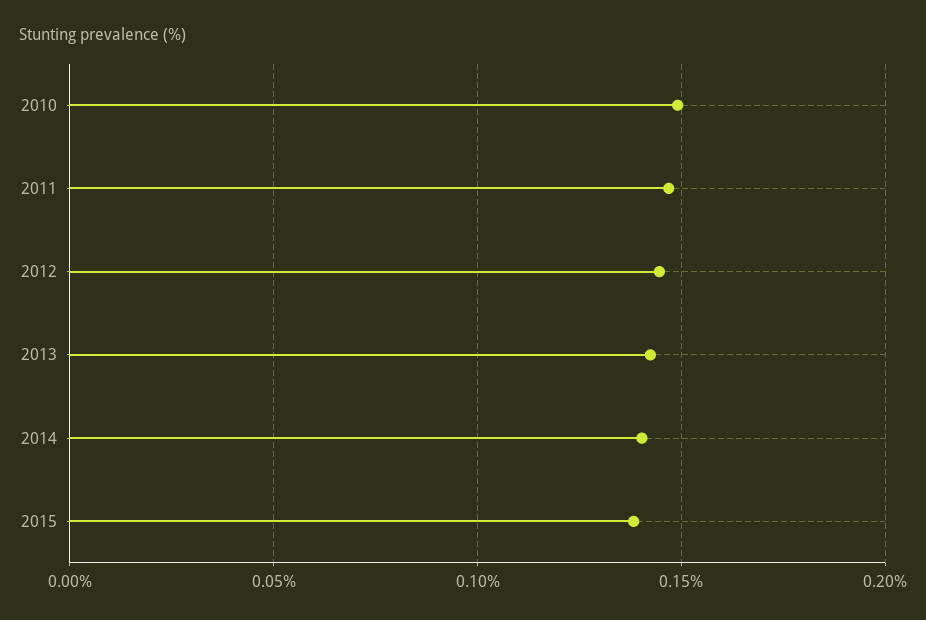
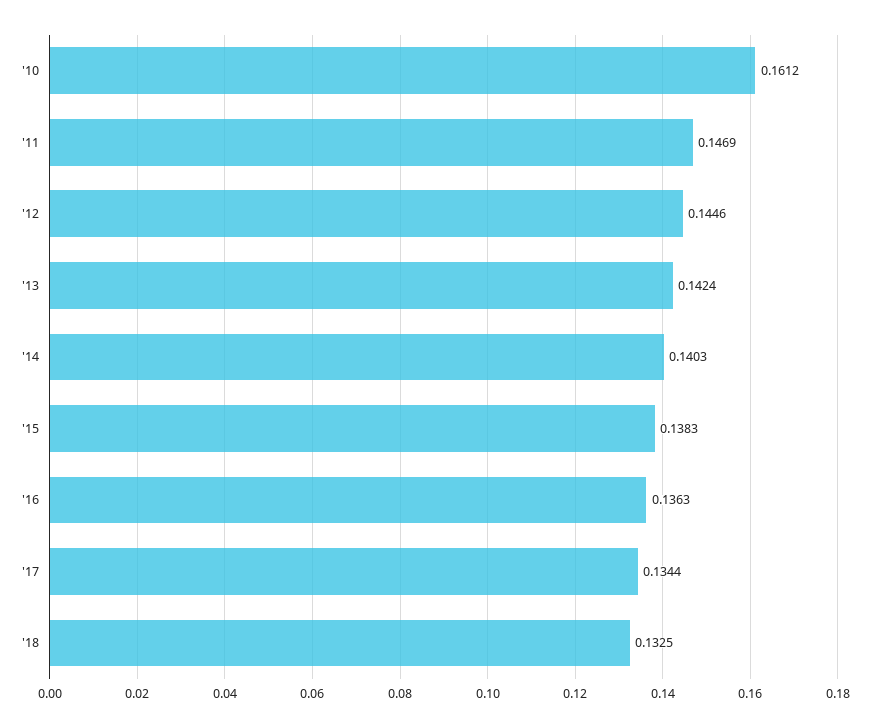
2010: 0.15 -> 0.1612
'16: none -> 0.1363
'17: none -> 0.1344
'18: none -> 0.1325

